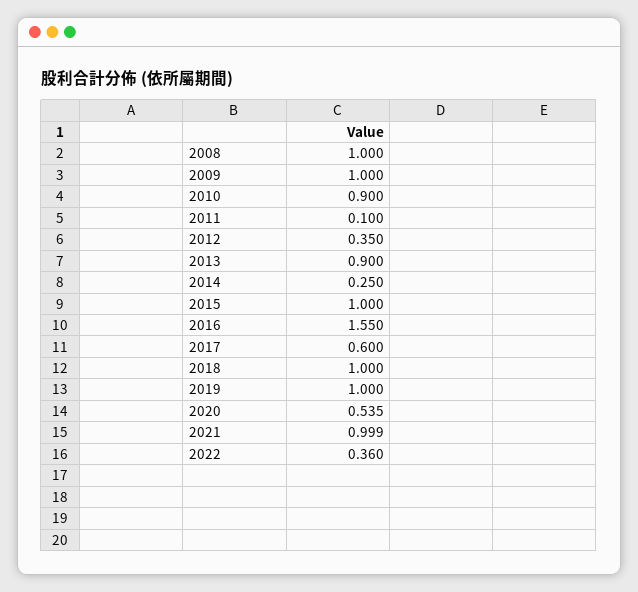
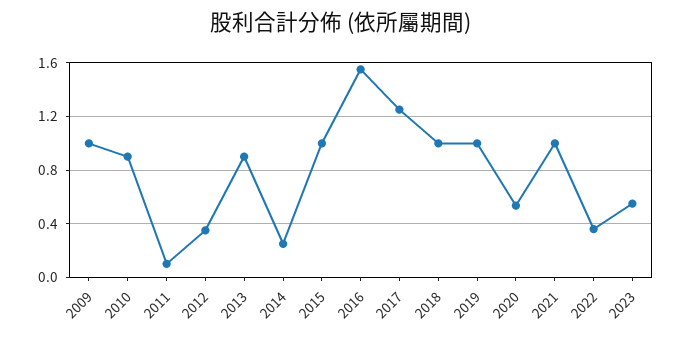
2008: 1 -> none
2017: 0.6 -> 1.25
2023: none -> 0.55

